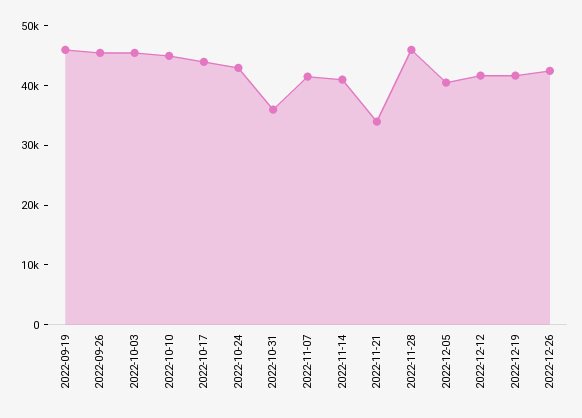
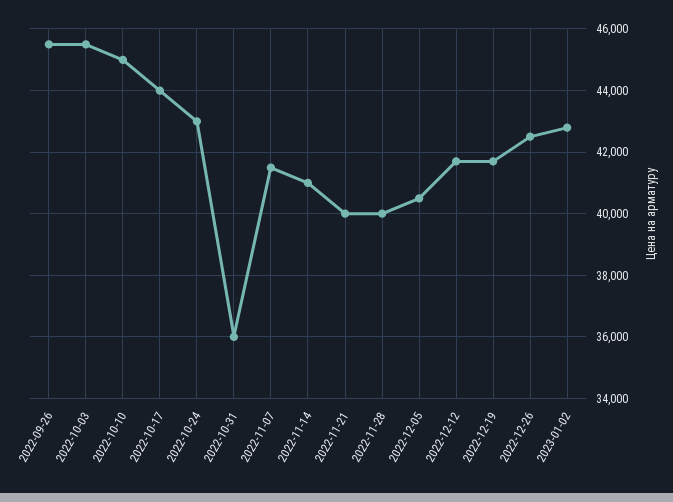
2022-09-19: 46000 -> none
2022-11-21: 34000 -> 40000
2022-11-28: 46000 -> 40000
2023-01-02: none -> 42800

